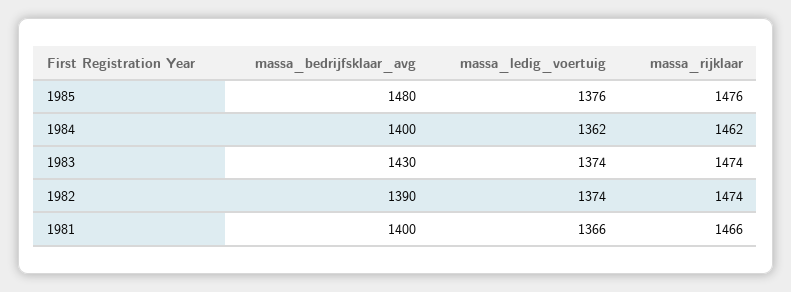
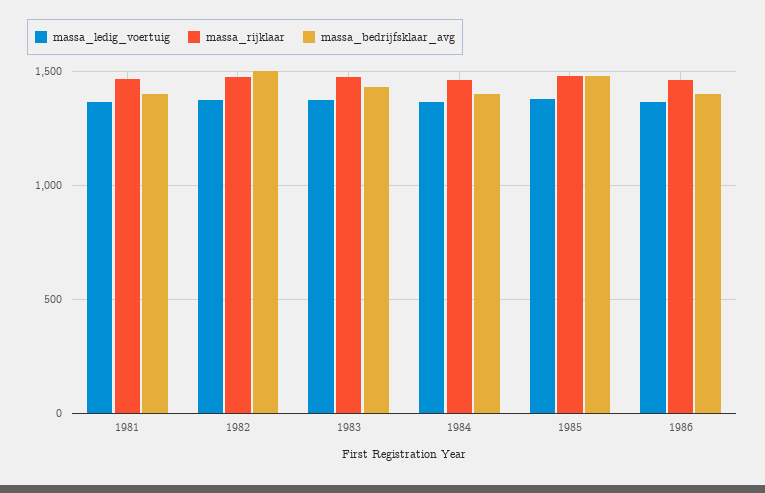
massa_bedrijfsklaar_avg, 1982: 1390 -> 1500
massa_ledig_voertuig, 1986: none -> 1350
massa_rijklaar, 1986: none -> 1450
massa_bedrijfsklaar_avg, 1986: none -> 1400

